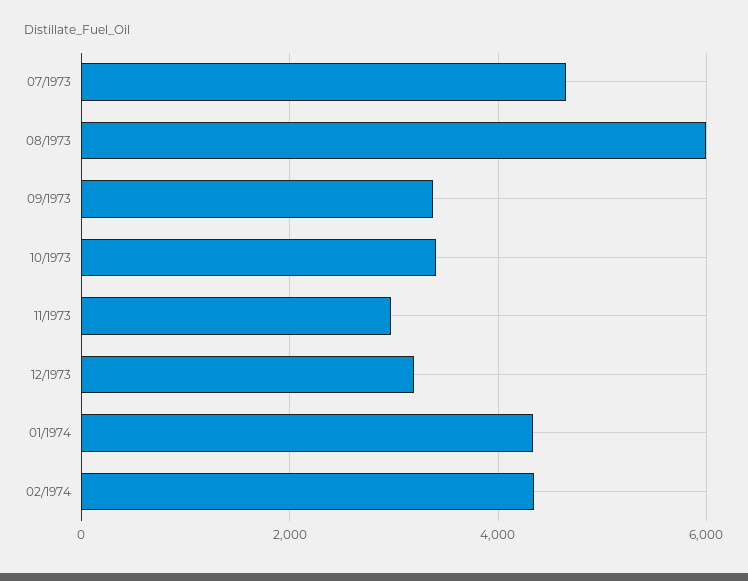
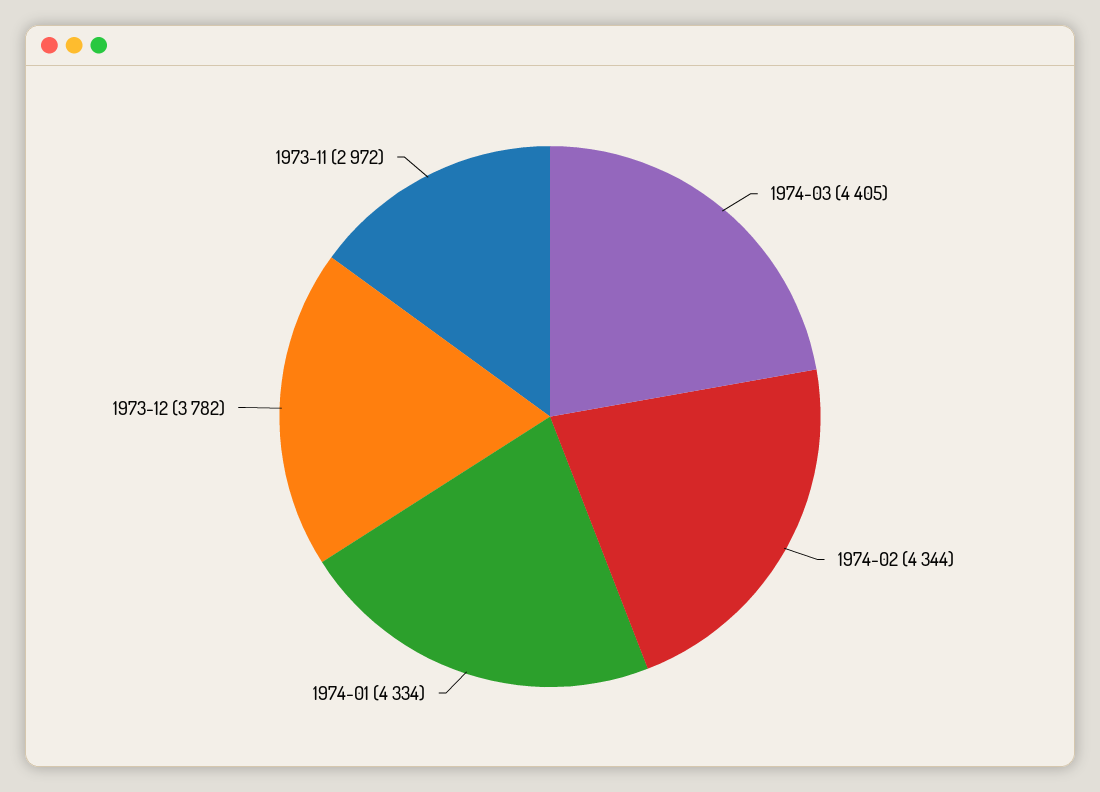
07/1973: 4600 -> none
08/1973: 6000 -> none
09/1973: 3400 -> none
10/1973: 3400 -> none
12/1973: 3200 -> 3782
1974-03: none -> 4405

